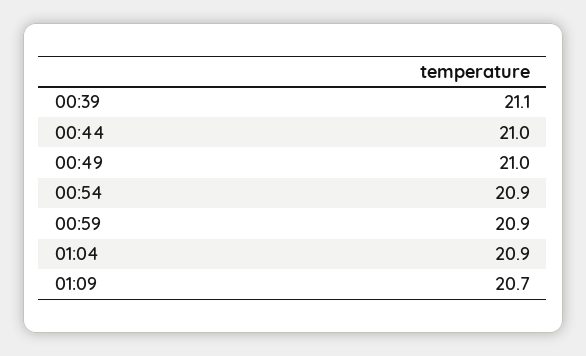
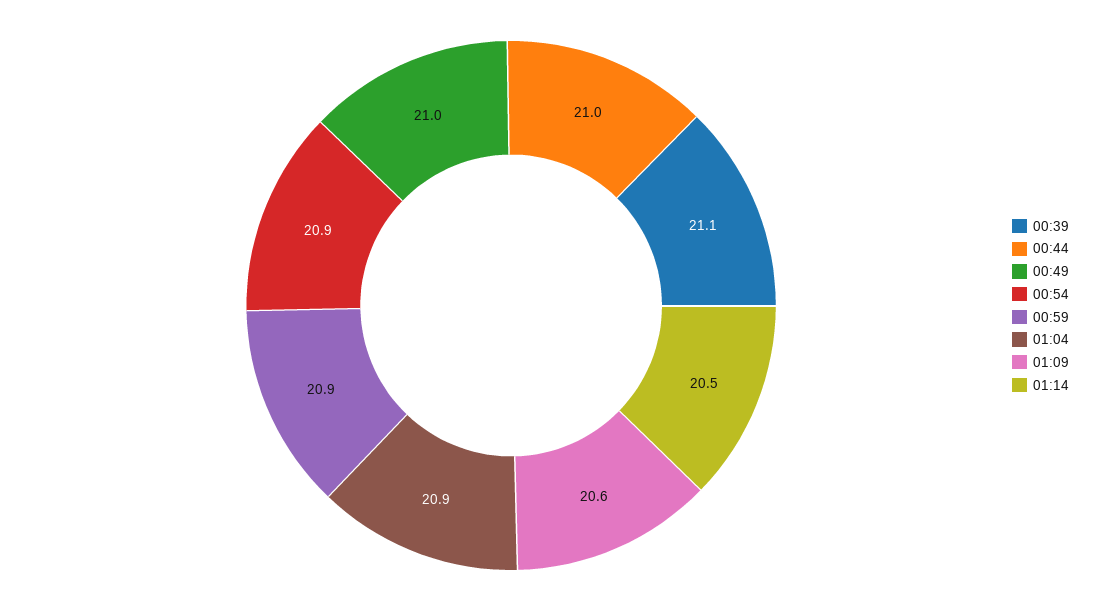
01:09: 20.7 -> 20.6
01:14: none -> 20.5

